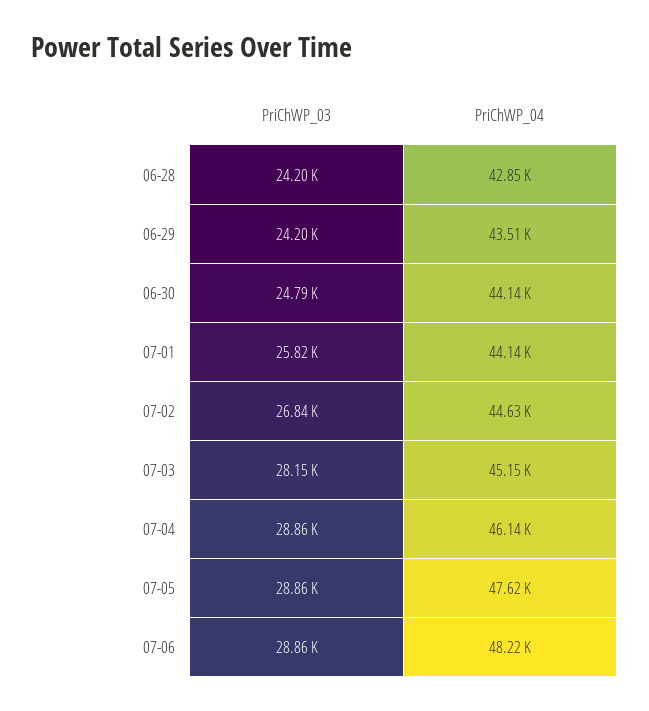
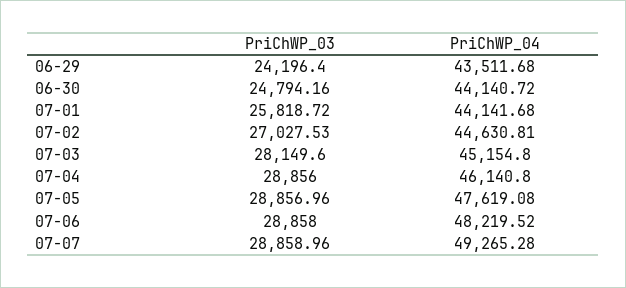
PriChWP_03, 06-28: 24200 -> none
PriChWP_04, 06-28: 42850 -> none
PriChWP_03, 07-02: 26840 -> 27027.53
PriChWP_03, 07-07: none -> 28858.96
PriChWP_04, 07-07: none -> 49265.28

